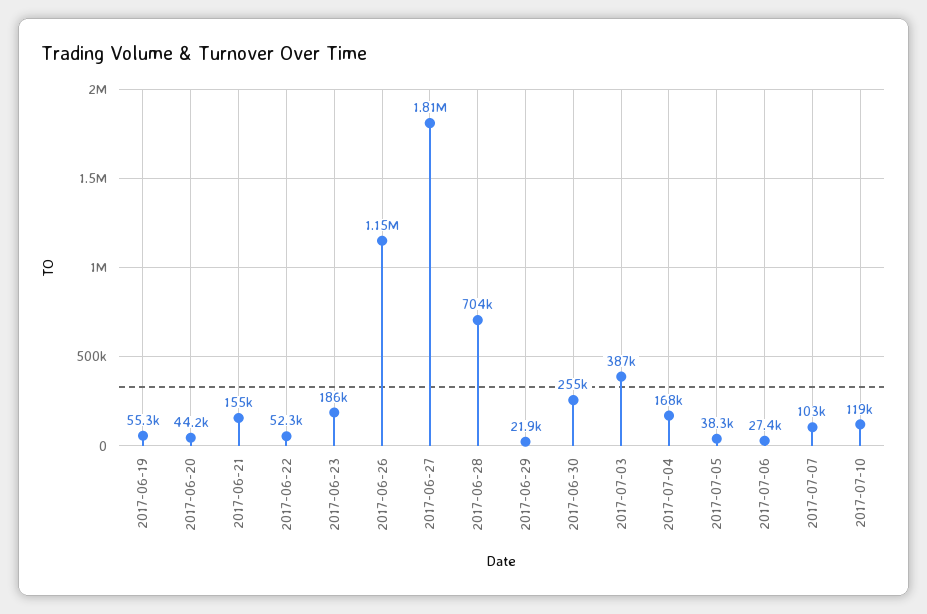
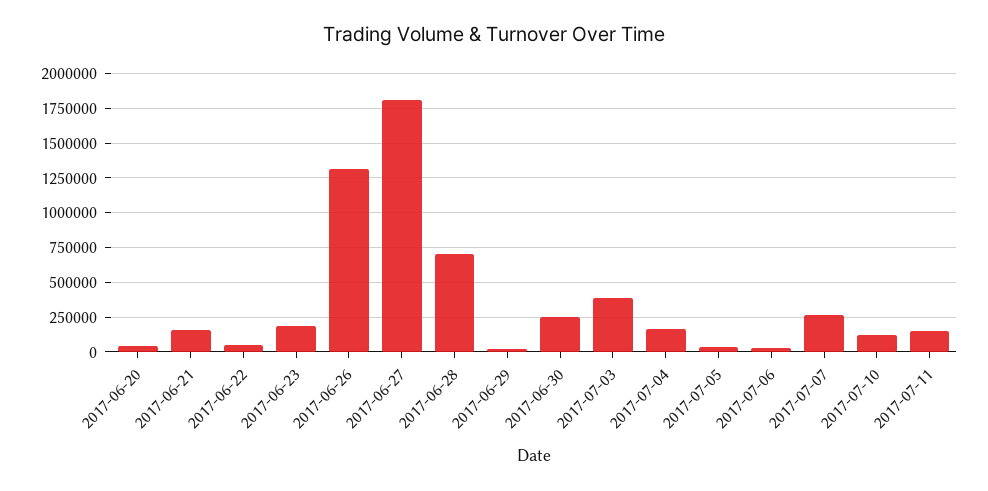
2017-06-19: 55300 -> none
2017-06-26: 1150000 -> 1300000
2017-07-07: 103000 -> 250000
2017-07-11: none -> 150000

